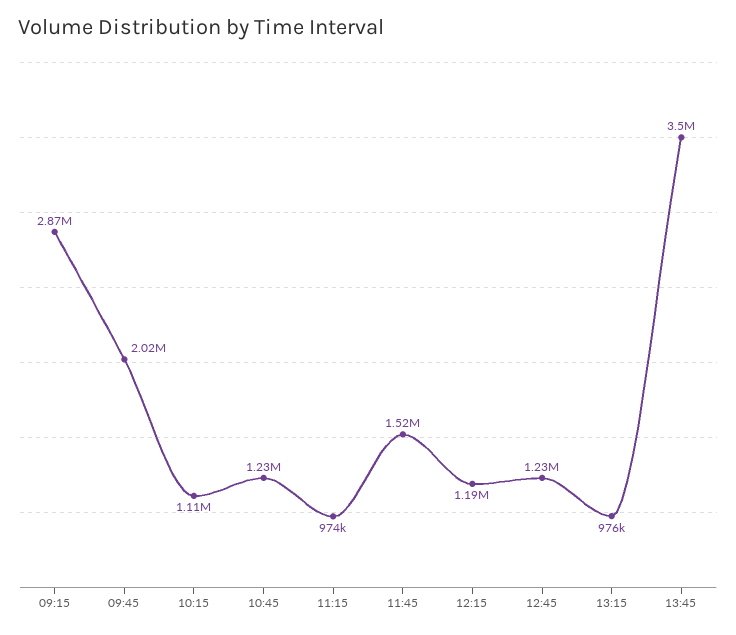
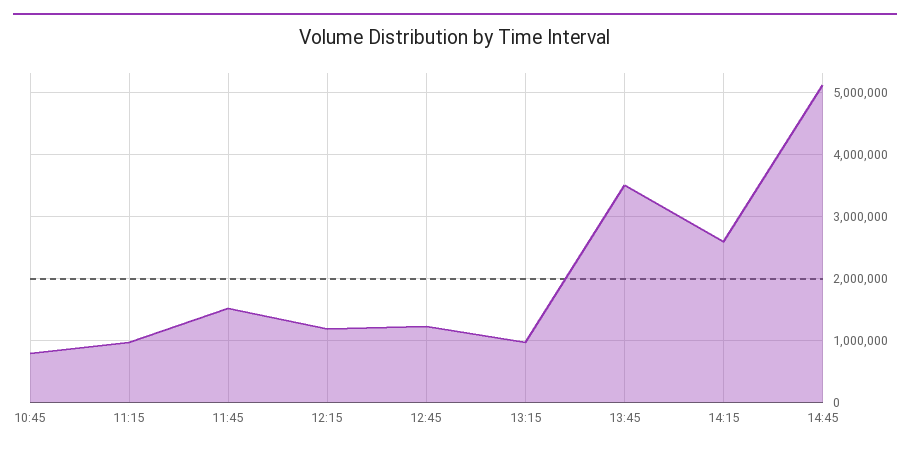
09:15: 2870000 -> none
09:45: 2020000 -> none
10:15: 1110000 -> none
10:45: 1230000 -> 800000
14:15: none -> 2600000
14:45: none -> 5100000

